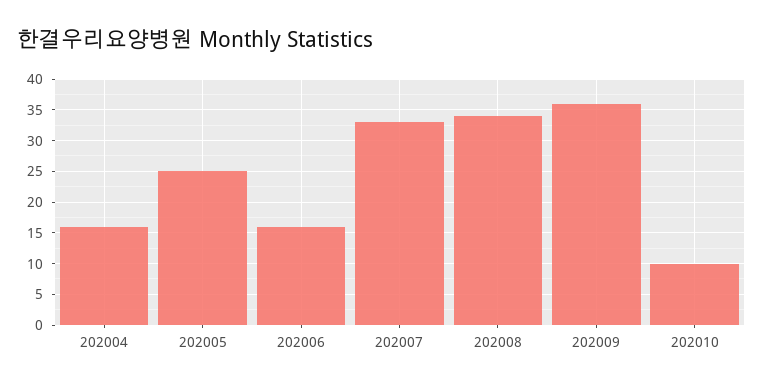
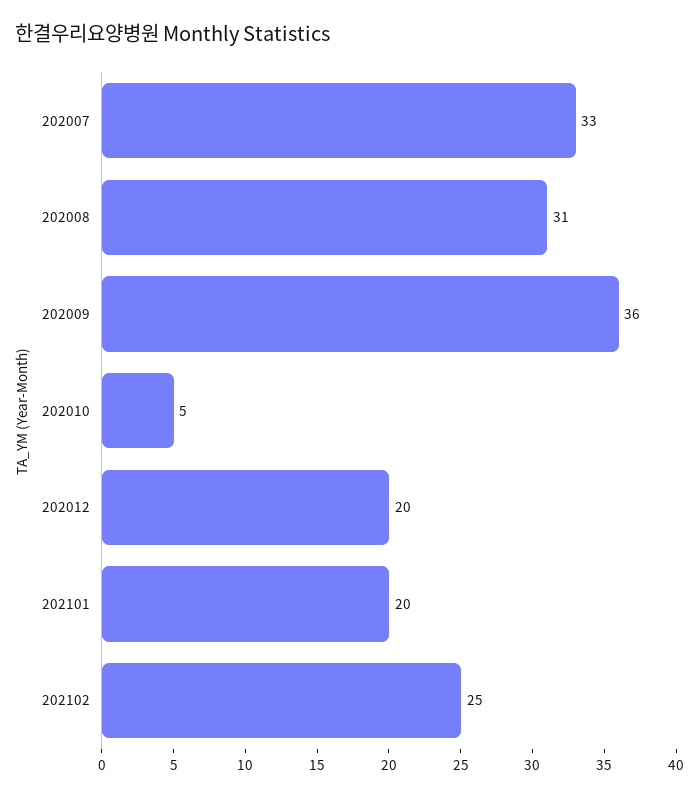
202004: 16 -> none
202005: 25 -> none
202006: 16 -> none
202008: 34 -> 31
202010: 10 -> 5
202012: none -> 20
202101: none -> 20
202102: none -> 25

